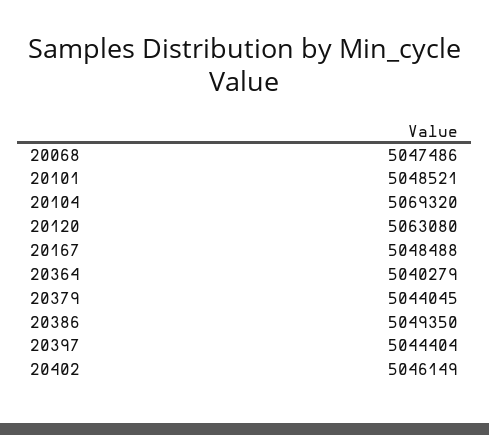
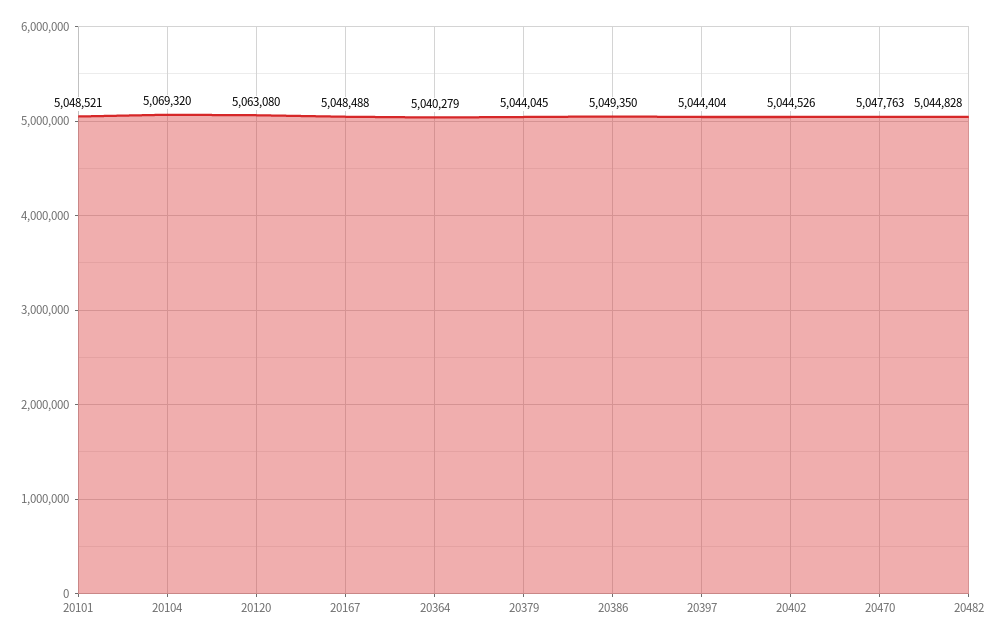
20068: 5047486 -> none
20402: 5046149 -> 5044526
20470: none -> 5047763
20482: none -> 5044828

